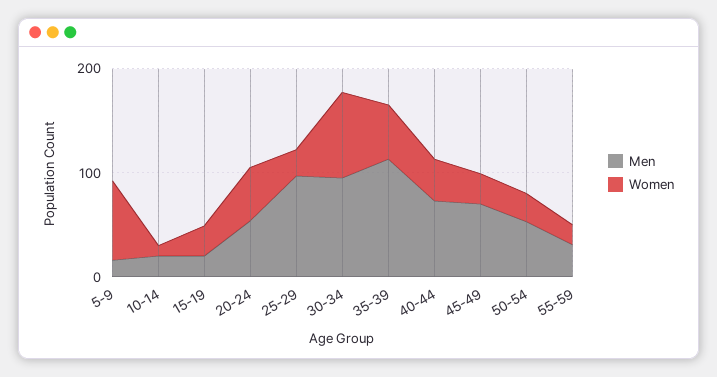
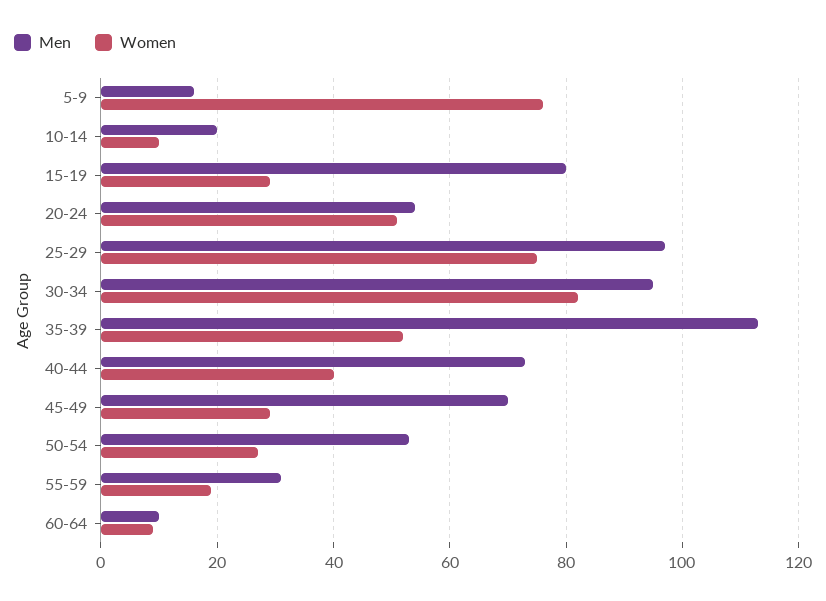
Men, 15-19: 20 -> 80
Women, 25-29: 20 -> 75
Men, 60-64: none -> 10
Women, 60-64: none -> 10

